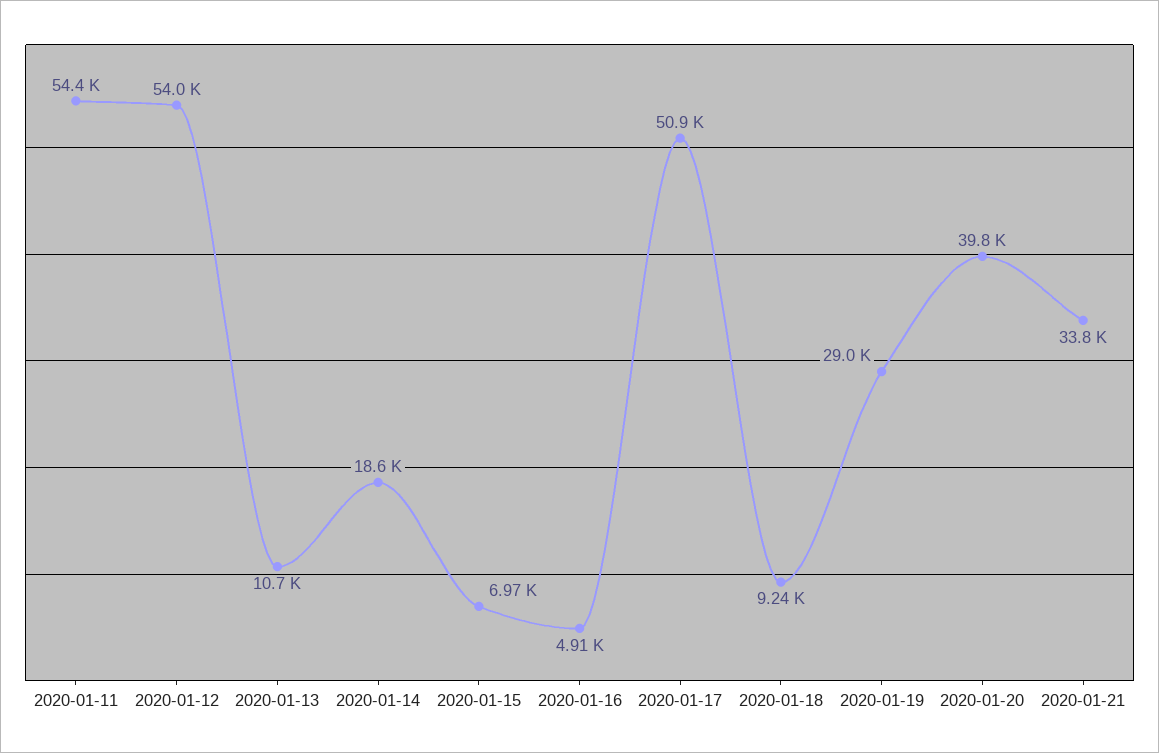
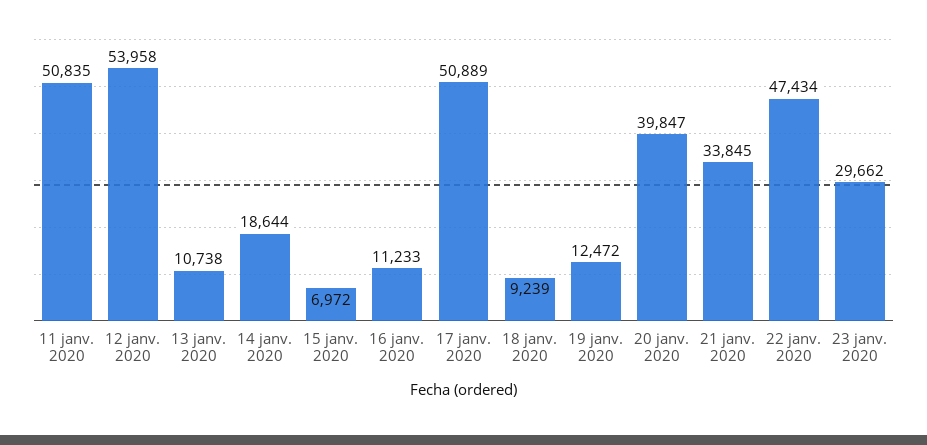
2020-01-11: 54400 -> 50835
2020-01-16: 4910 -> 11233
2020-01-19: 29000 -> 12472
22 janv. 2020: none -> 47434
23 janv. 2020: none -> 29662

